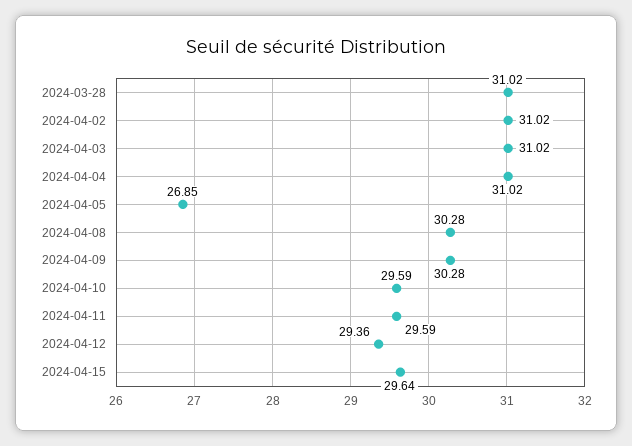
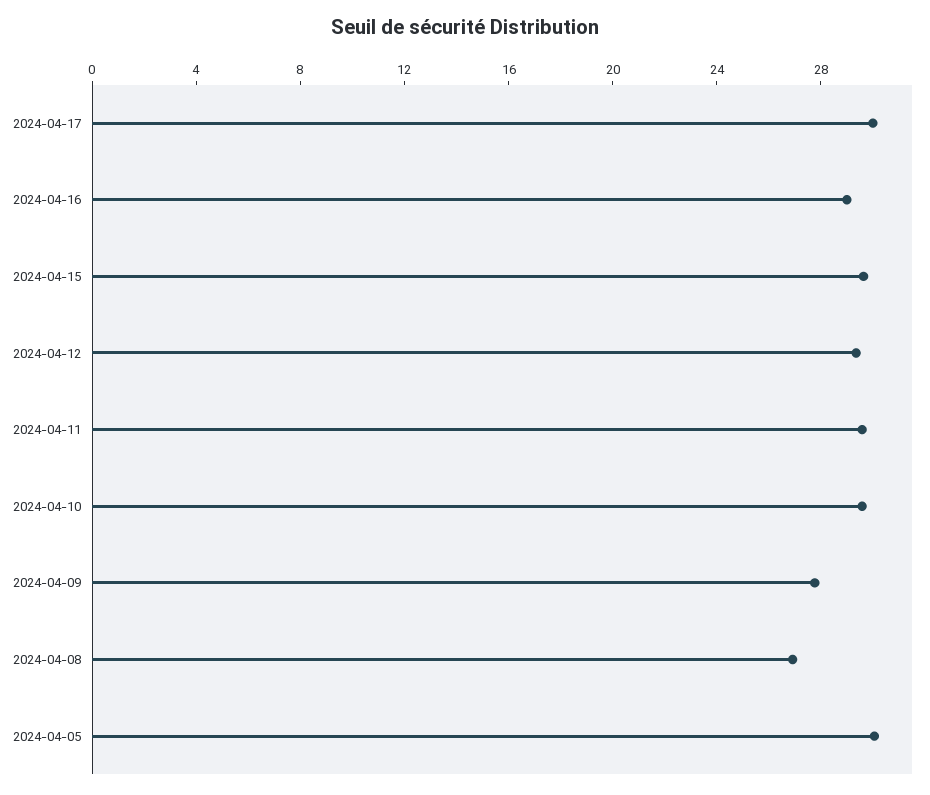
2024-03-28: 31.02 -> none
2024-04-02: 31.02 -> none
2024-04-03: 31.02 -> none
2024-04-04: 31.02 -> none
2024-04-05: 26.85 -> 30
2024-04-08: 30.28 -> 27
2024-04-09: 30.28 -> 28
2024-04-17: none -> 30
2024-04-16: none -> 29

